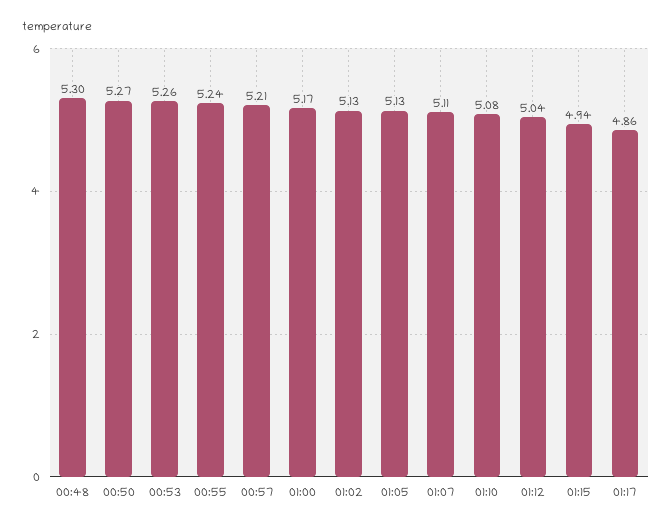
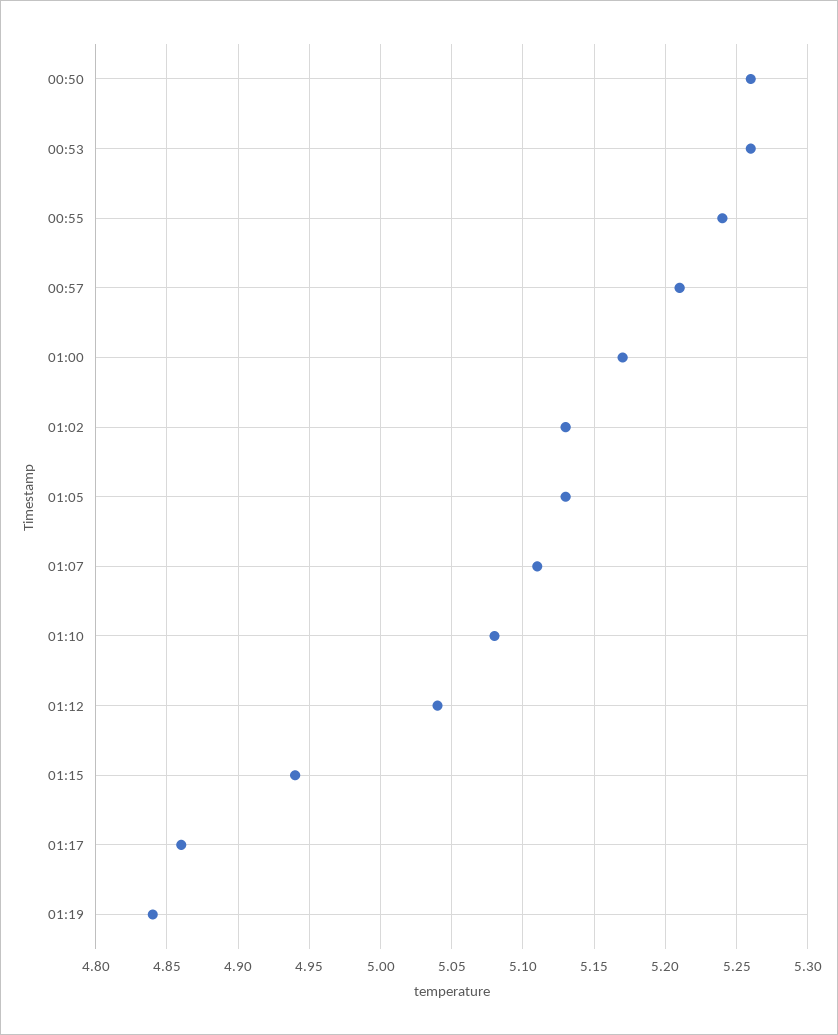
00:48: 5.3 -> none
00:50: 5.27 -> 5.26
01:19: none -> 4.84

